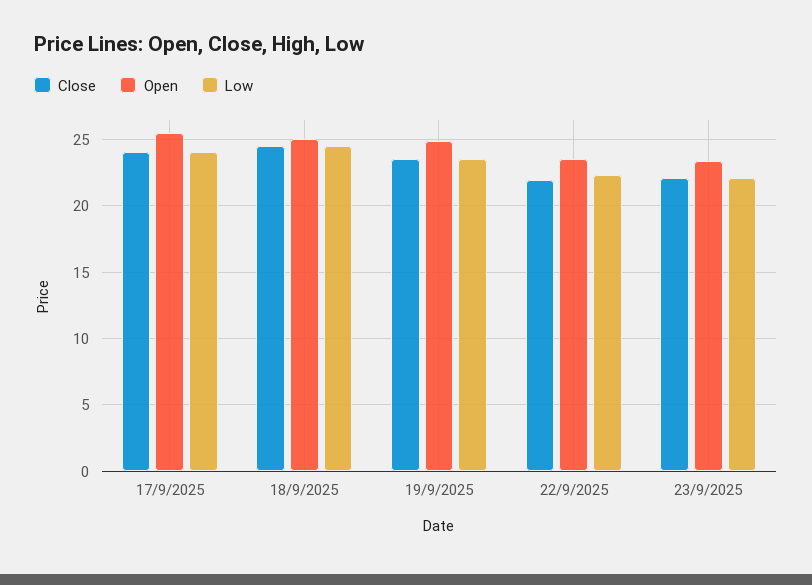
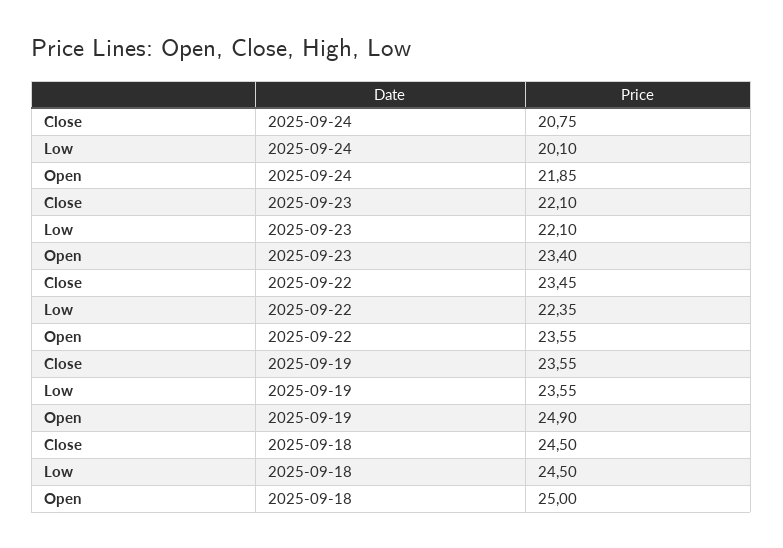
Close, 17/9/2025: 24 -> none
Open, 17/9/2025: 25.5 -> none
Low, 17/9/2025: 24 -> none
Close, 22/9/2025: 22 -> 23.45
Close, 2025-09-24: none -> 20.75
Low, 2025-09-24: none -> 20.1
Open, 2025-09-24: none -> 21.85

